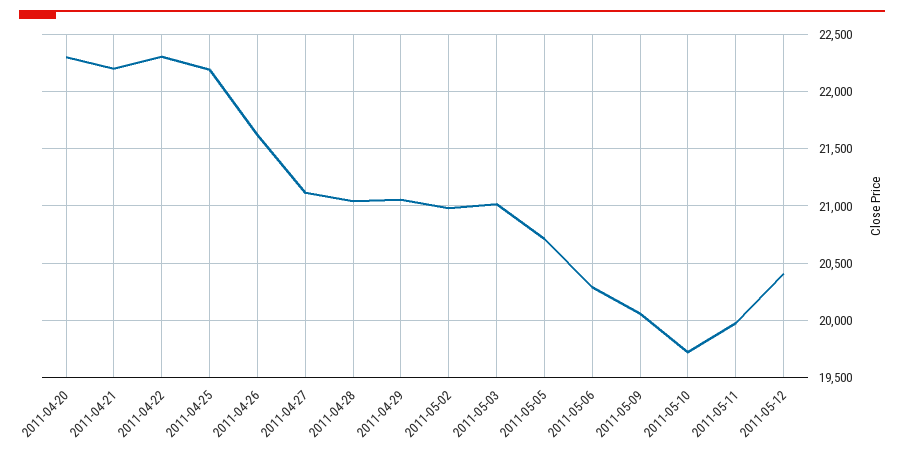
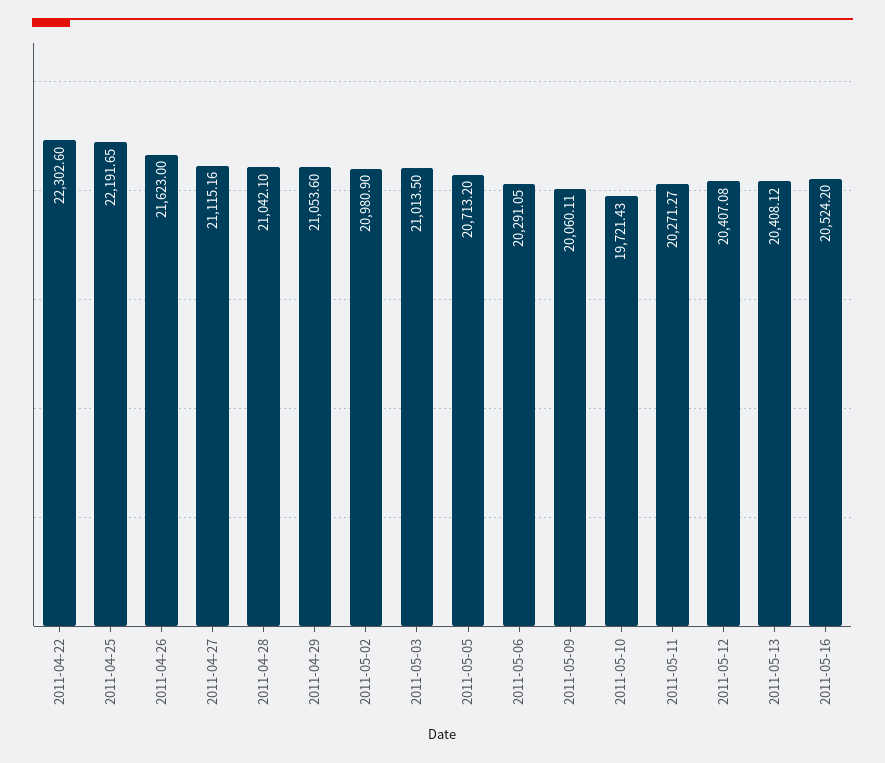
2011-04-20: 22300 -> none
2011-04-21: 22200 -> none
2011-05-11: 20000 -> 20271.27
2011-05-13: none -> 20408.12
2011-05-16: none -> 20524.2

